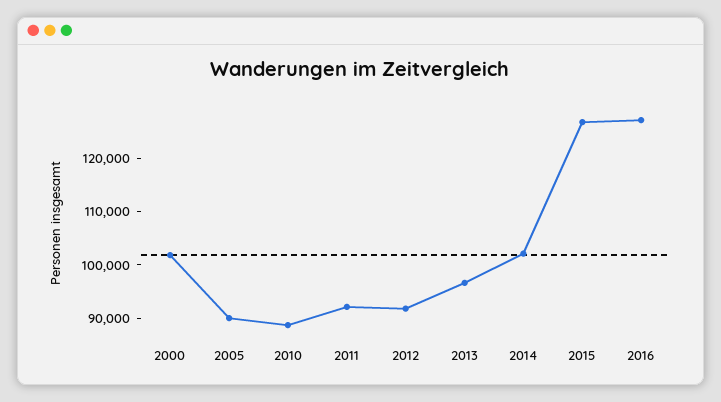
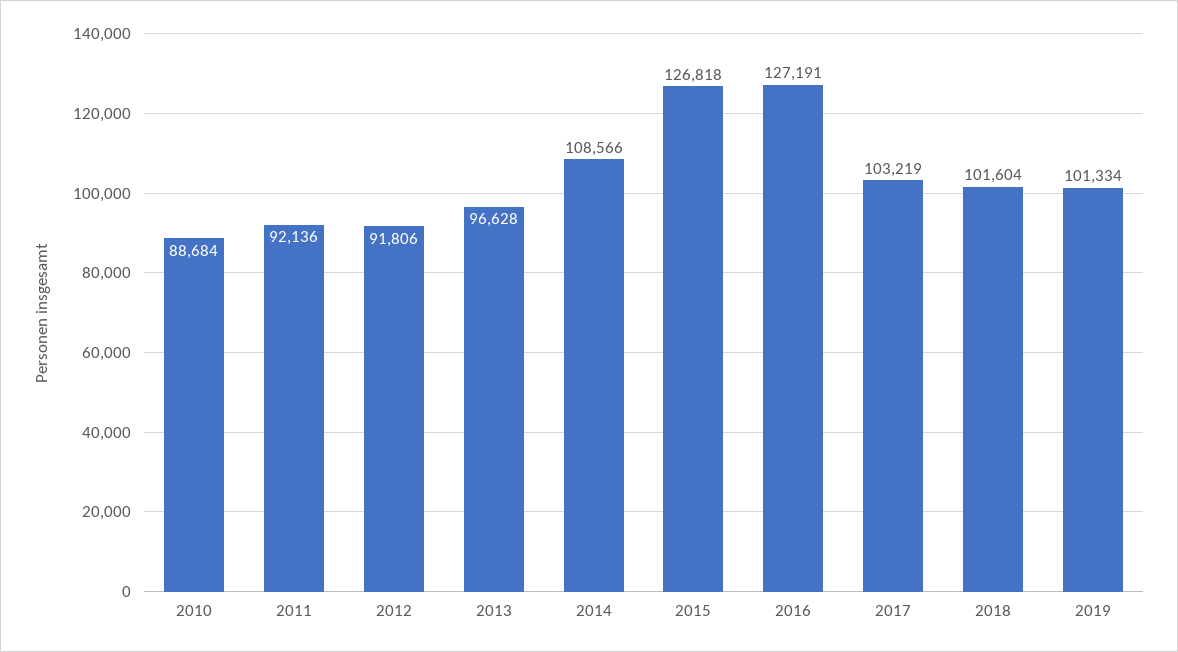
2000: 102000 -> none
2005: 90000 -> none
2014: 102000 -> 108566
2017: none -> 103219
2018: none -> 101604
2019: none -> 101334

